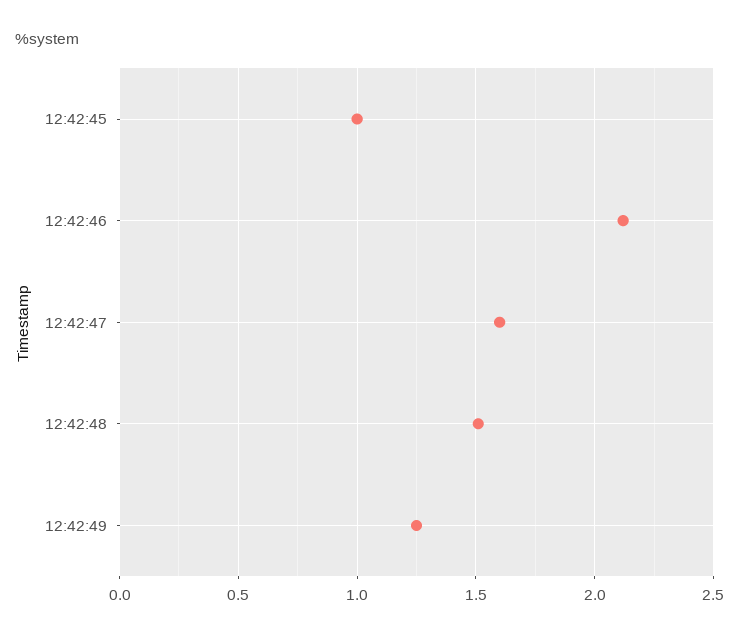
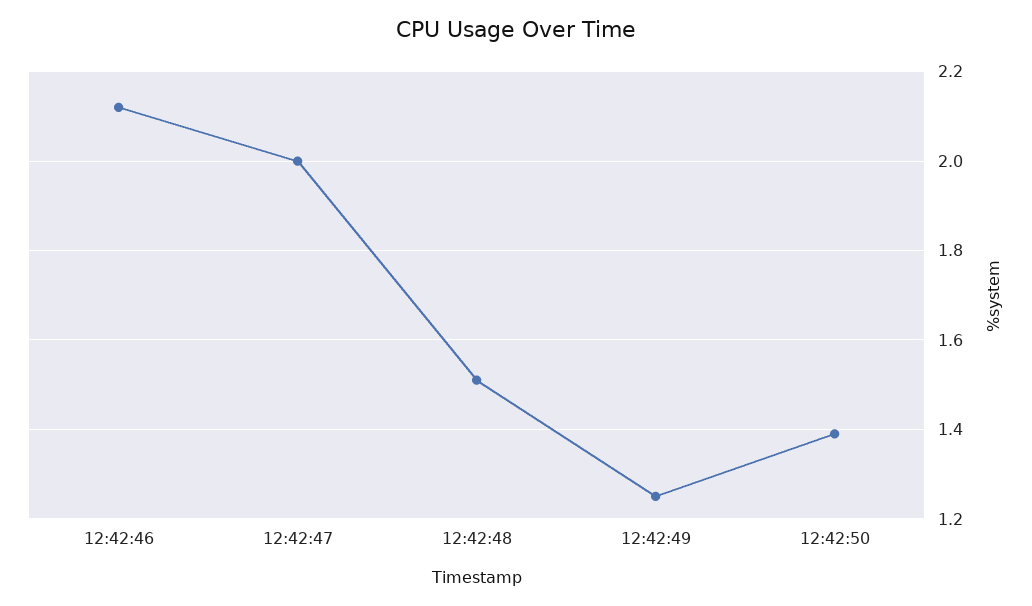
12:42:45: 1 -> none
12:42:47: 1.6 -> 2
12:42:50: none -> 1.4

